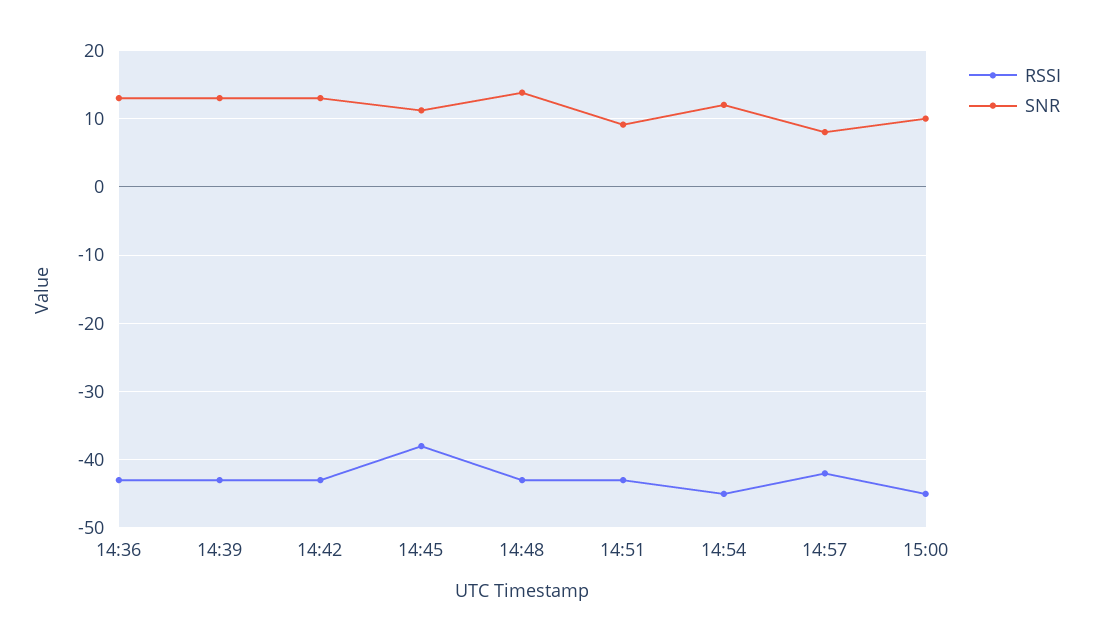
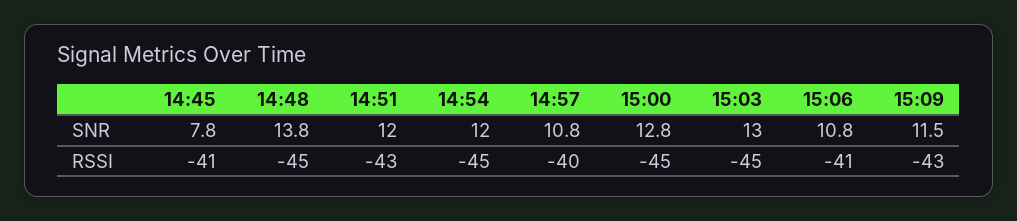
RSSI, 14:36: -43 -> none
SNR, 14:36: 13 -> none
RSSI, 14:39: -43 -> none
SNR, 14:39: 13 -> none
RSSI, 14:42: -43 -> none
SNR, 14:42: 13 -> none
RSSI, 14:45: -38 -> -41
SNR, 14:45: 11 -> 7.8
RSSI, 14:48: -43 -> -45
SNR, 14:51: 9 -> 12
RSSI, 14:57: -42 -> -40
SNR, 14:57: 8 -> 10.8
SNR, 15:00: 10 -> 12.8
SNR, 15:03: none -> 13
SNR, 15:06: none -> 10.8
SNR, 15:09: none -> 11.5
RSSI, 15:03: none -> -45
RSSI, 15:06: none -> -41
RSSI, 15:09: none -> -43

